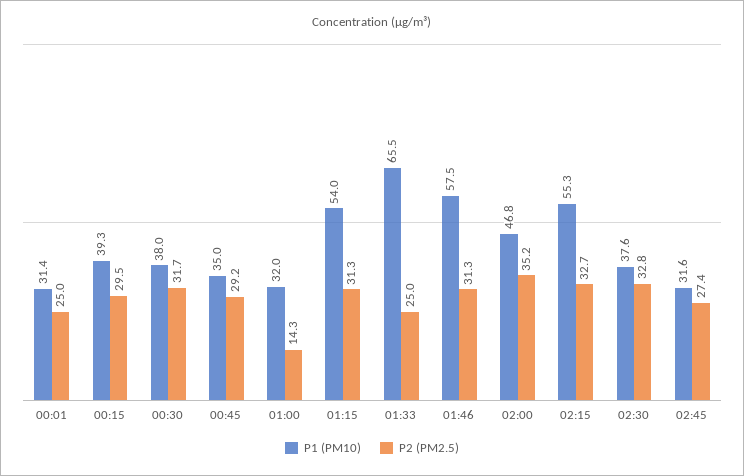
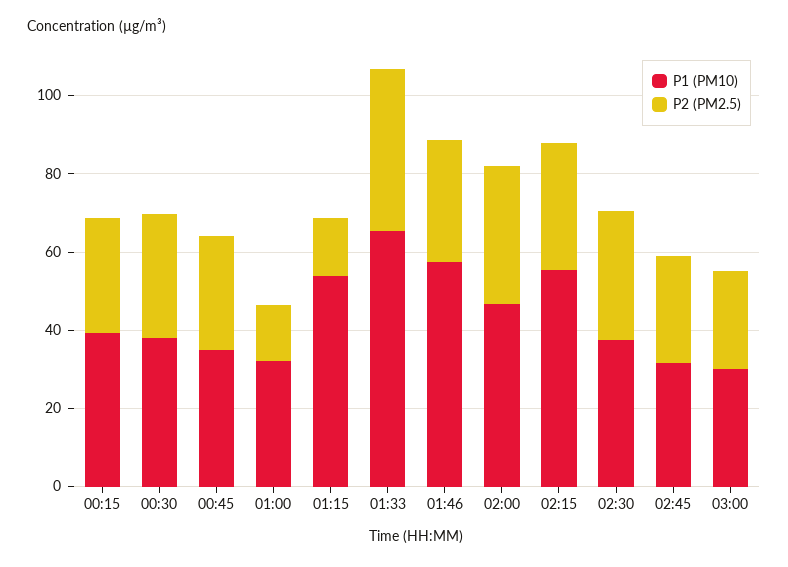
P1 (PM10), 00:01: 31.4 -> none
P2 (PM2.5), 00:01: 25 -> none
P2 (PM2.5), 01:15: 31.3 -> 15
P2 (PM2.5), 01:33: 25 -> 40
P1 (PM10), 03:00: none -> 30
P2 (PM2.5), 03:00: none -> 25

